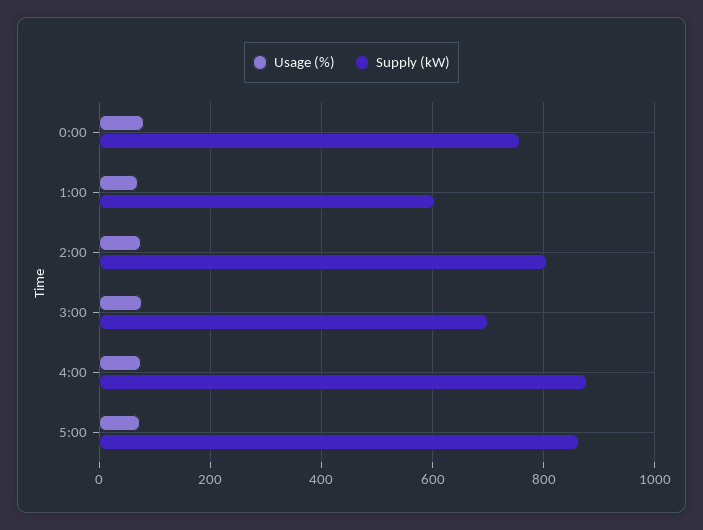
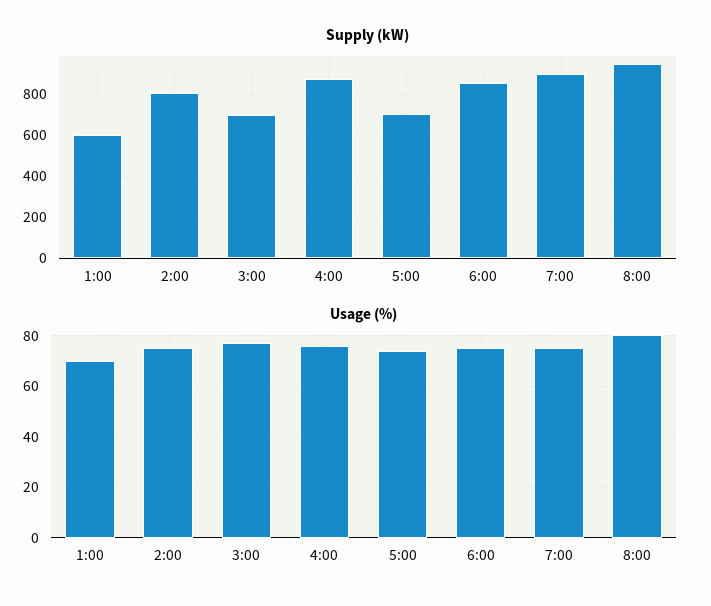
Usage (%), 0:00: 80 -> none
Supply (kW), 0:00: 760 -> none
Supply (kW), 5:00: 860 -> 700
Supply (kW), 6:00: none -> 850
Supply (kW), 7:00: none -> 900
Supply (kW), 8:00: none -> 950
Usage (%), 6:00: none -> 75
Usage (%), 7:00: none -> 75
Usage (%), 8:00: none -> 80

